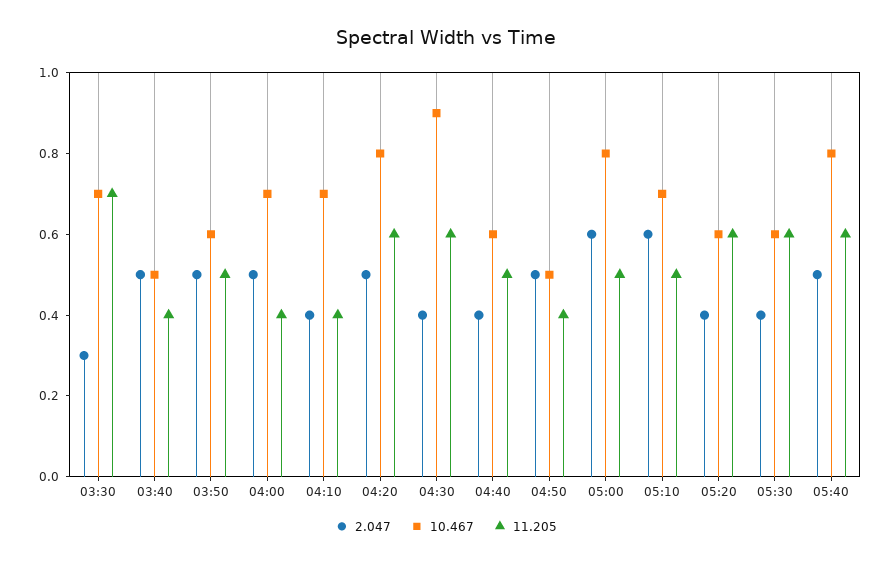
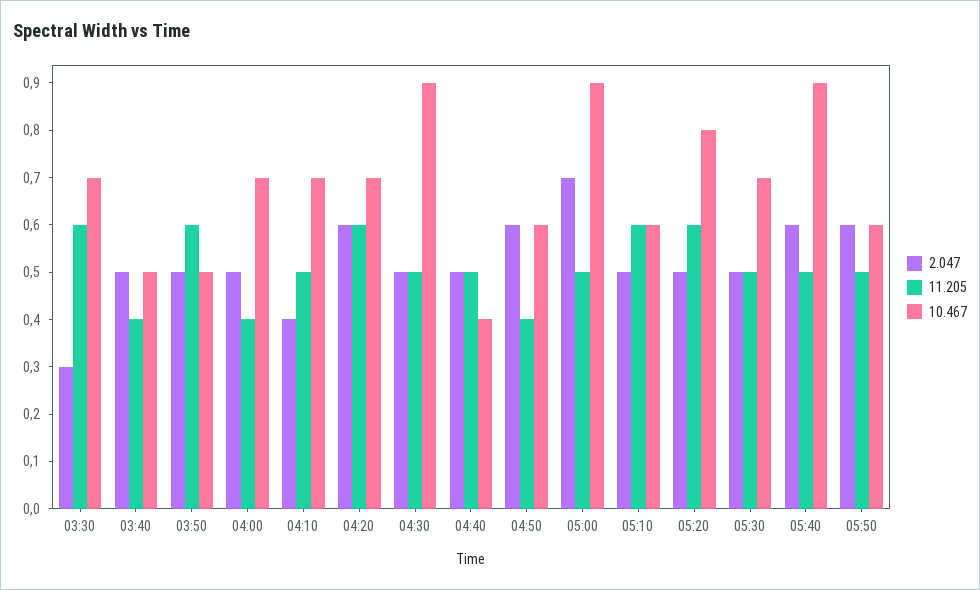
11.205, 03:30: 0.7 -> 0.6
10.467, 03:50: 0.6 -> 0.5
11.205, 03:50: 0.5 -> 0.6
11.205, 04:10: 0.4 -> 0.5
2.047, 04:20: 0.5 -> 0.6
10.467, 04:20: 0.8 -> 0.7
2.047, 04:30: 0.4 -> 0.5
11.205, 04:30: 0.6 -> 0.5
2.047, 04:40: 0.4 -> 0.5
10.467, 04:40: 0.6 -> 0.4
2.047, 04:50: 0.5 -> 0.6
10.467, 04:50: 0.5 -> 0.6
2.047, 05:00: 0.6 -> 0.7
10.467, 05:00: 0.8 -> 0.9
2.047, 05:10: 0.6 -> 0.5
10.467, 05:10: 0.7 -> 0.6
11.205, 05:10: 0.5 -> 0.6
2.047, 05:20: 0.4 -> 0.5
10.467, 05:20: 0.6 -> 0.8
2.047, 05:30: 0.4 -> 0.5
10.467, 05:30: 0.6 -> 0.7
11.205, 05:30: 0.6 -> 0.5
2.047, 05:40: 0.5 -> 0.6
10.467, 05:40: 0.8 -> 0.9
11.205, 05:40: 0.6 -> 0.5
2.047, 05:50: none -> 0.6
11.205, 05:50: none -> 0.5
10.467, 05:50: none -> 0.6

